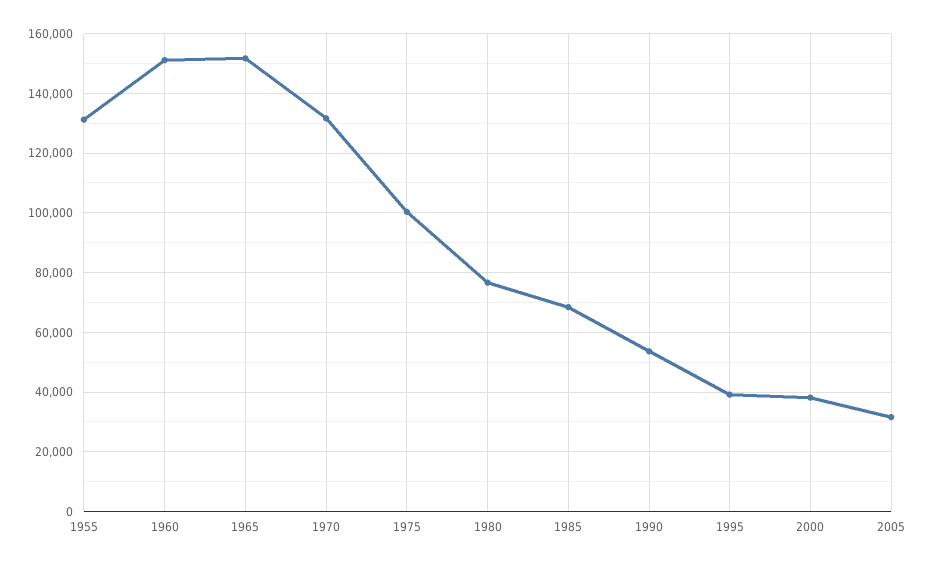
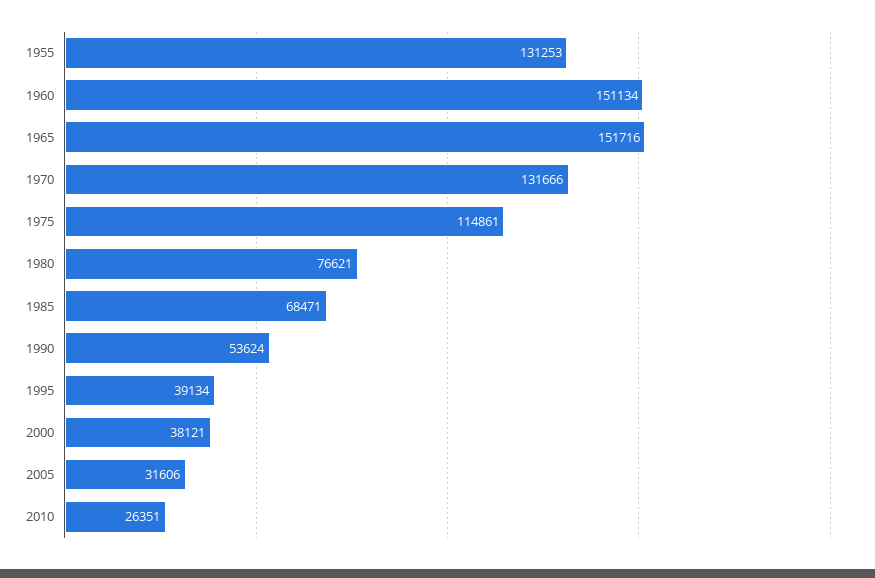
1975: 100000 -> 114861
2010: none -> 26351

